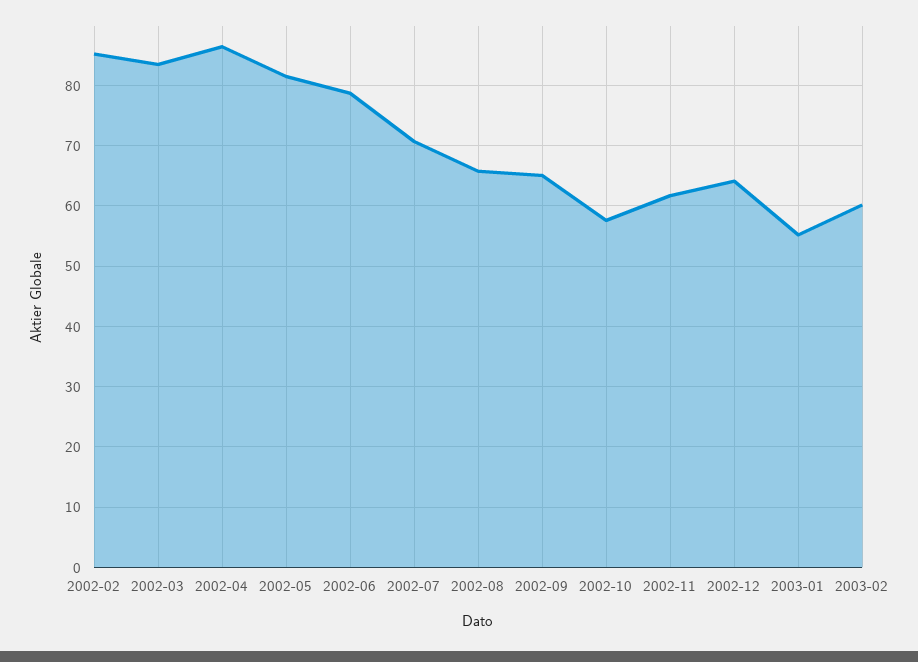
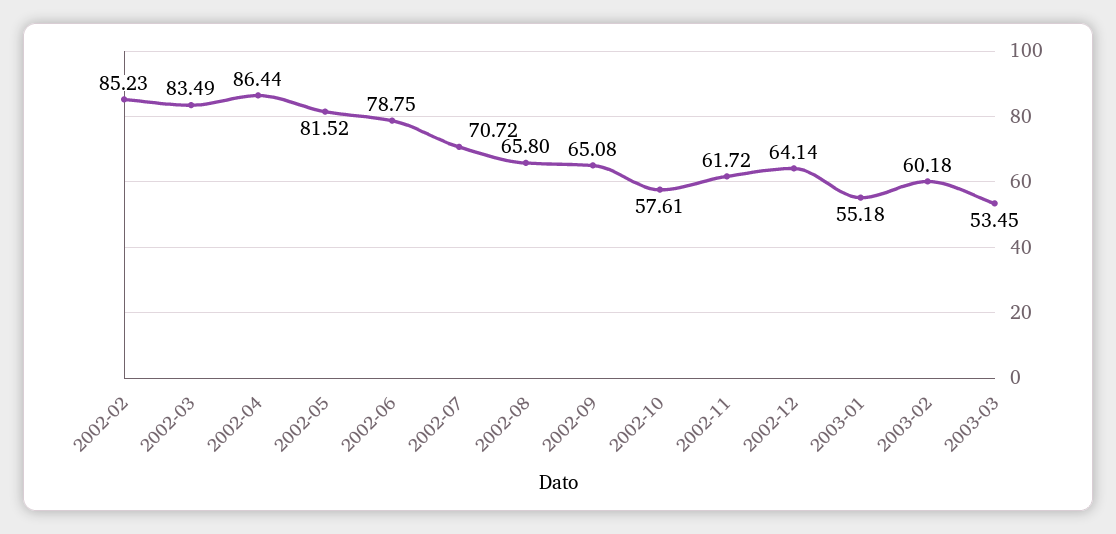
2003-03: none -> 53.45

